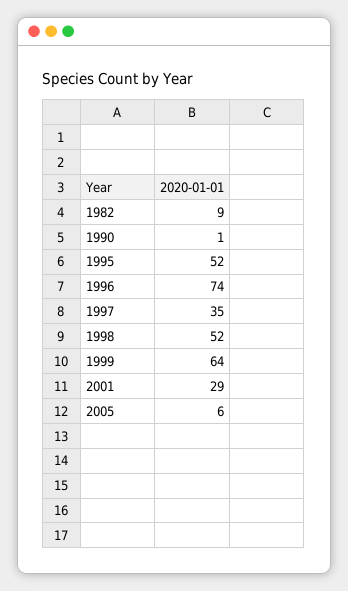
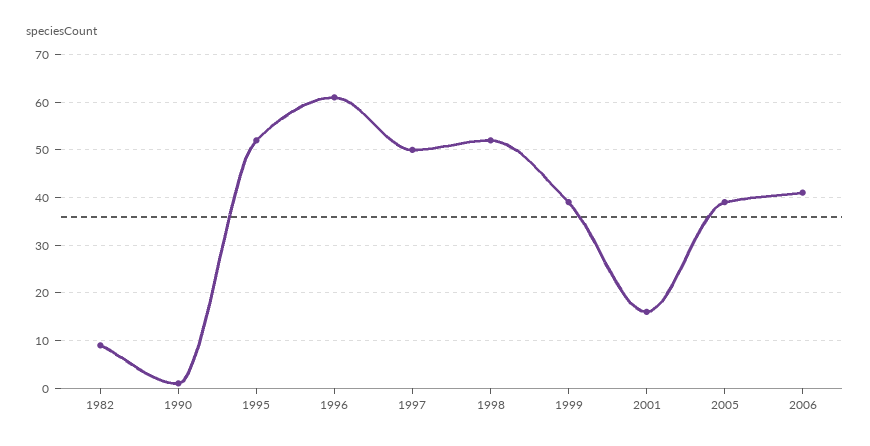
1996: 74 -> 60
1997: 35 -> 50
1999: 64 -> 40
2001: 29 -> 15
2005: 6 -> 40
2006: none -> 40

